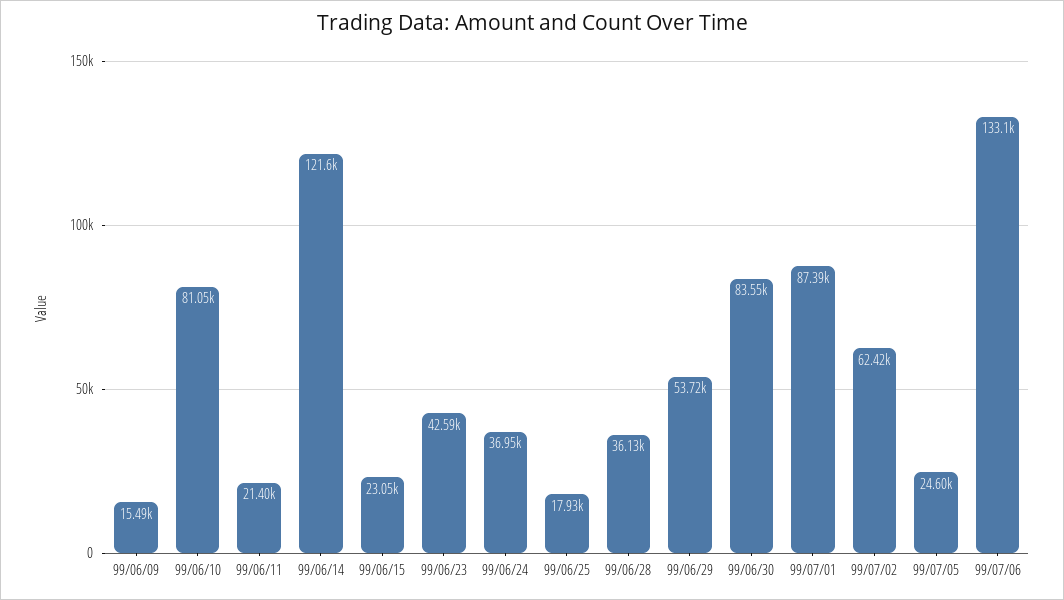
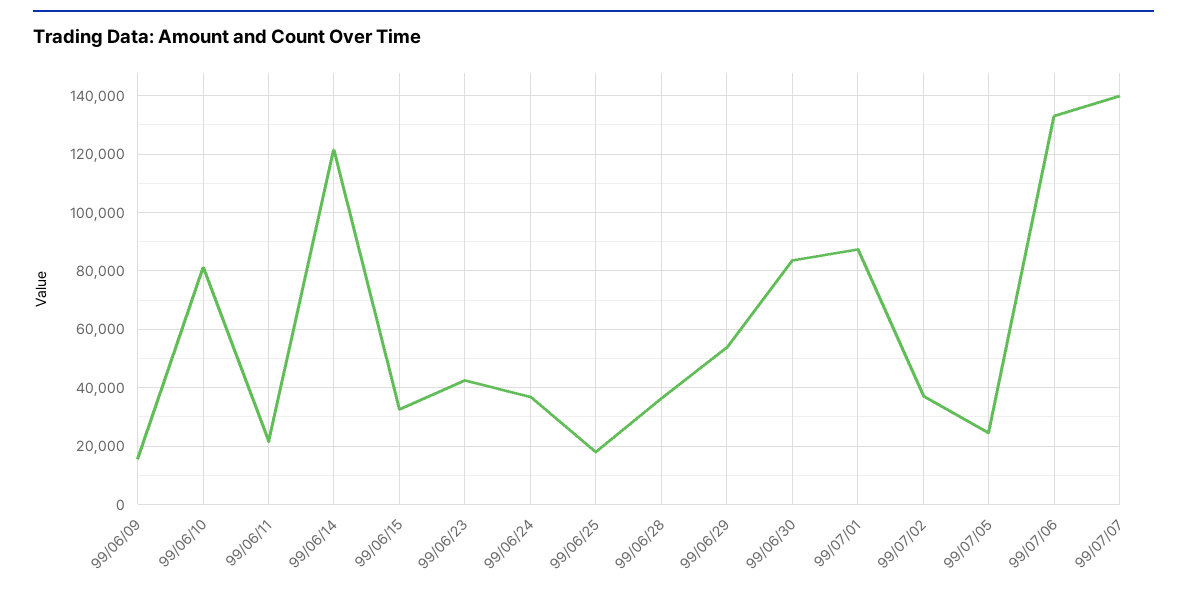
99/06/15: 23050 -> 32500
99/07/02: 62420 -> 37500
99/07/07: none -> 140000

